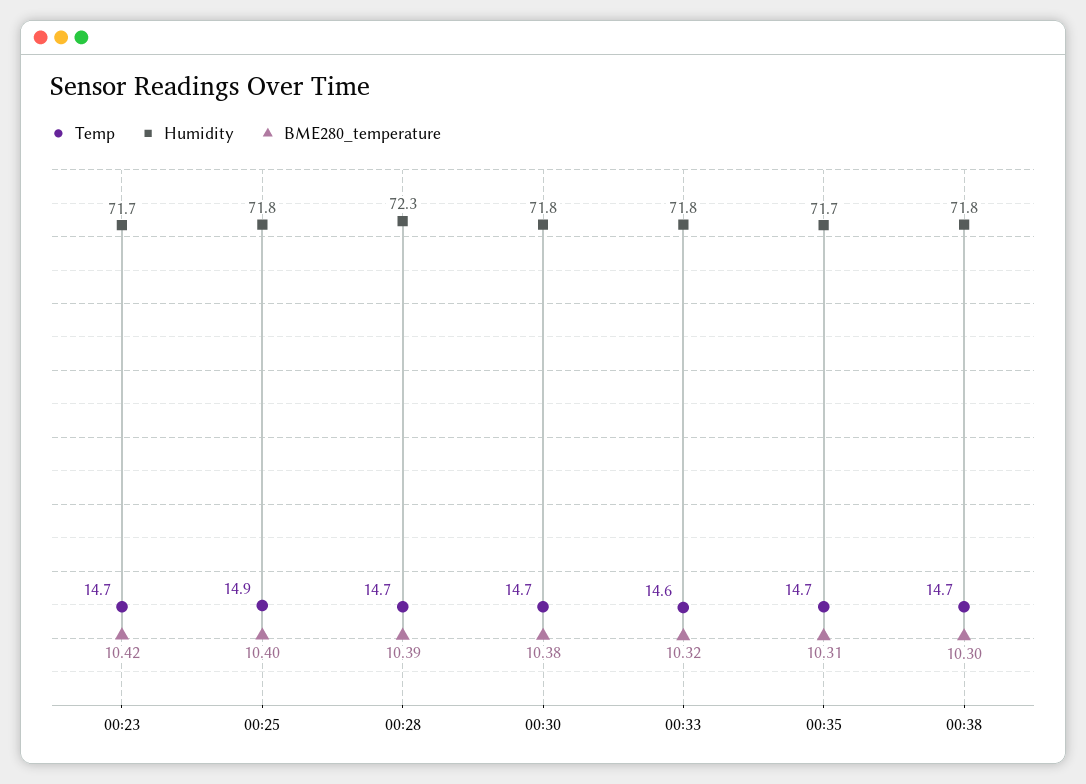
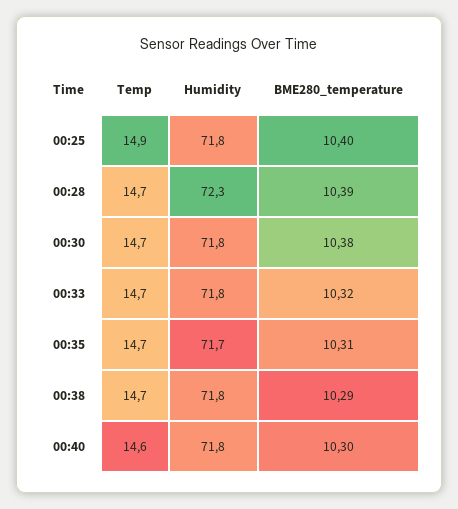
Temp, 00:23: 14.7 -> none
Humidity, 00:23: 71.7 -> none
BME280_temperature, 00:23: 10.42 -> none
Temp, 00:33: 14.6 -> 14.7
BME280_temperature, 00:38: 10.3 -> 10.29
Temp, 00:40: none -> 14.6
Humidity, 00:40: none -> 71.8
BME280_temperature, 00:40: none -> 10.3

